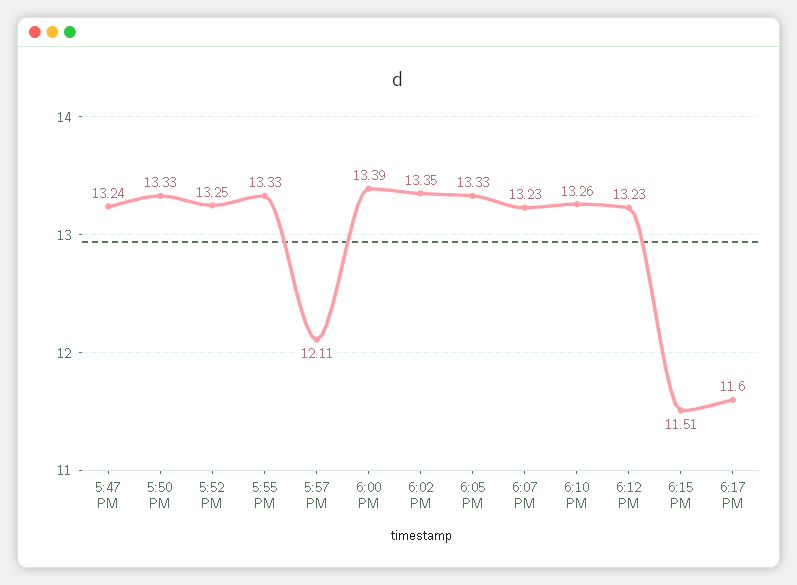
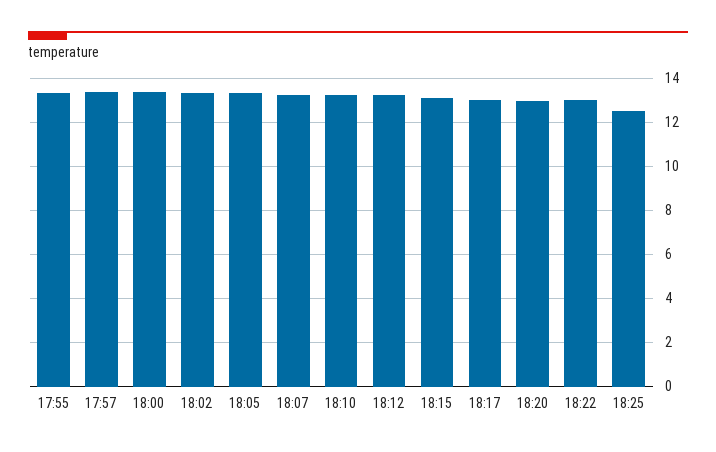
5:47 PM: 13.24 -> none
5:50 PM: 13.33 -> none
5:52 PM: 13.25 -> none
5:57 PM: 12.11 -> 13.5
6:15 PM: 11.51 -> 13
6:17 PM: 11.6 -> 13
18:20: none -> 13
18:22: none -> 13
18:25: none -> 12.5

